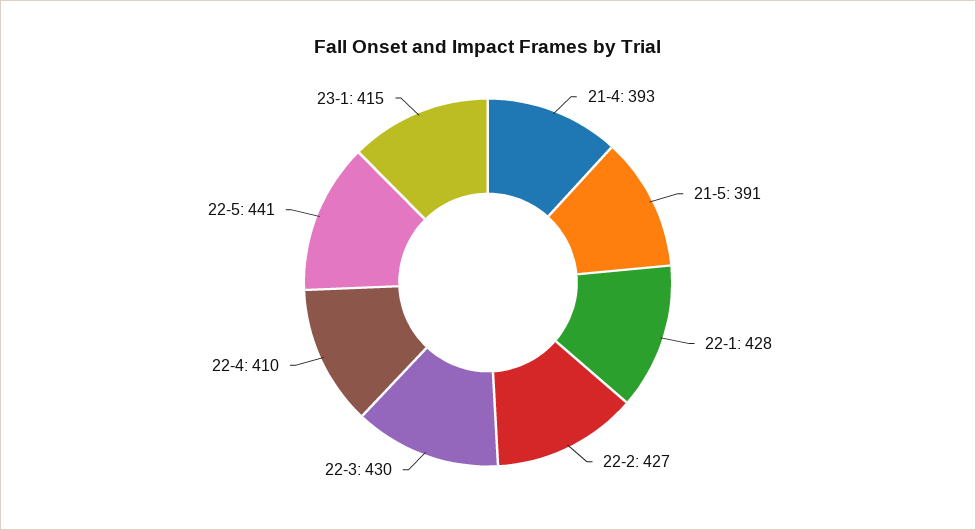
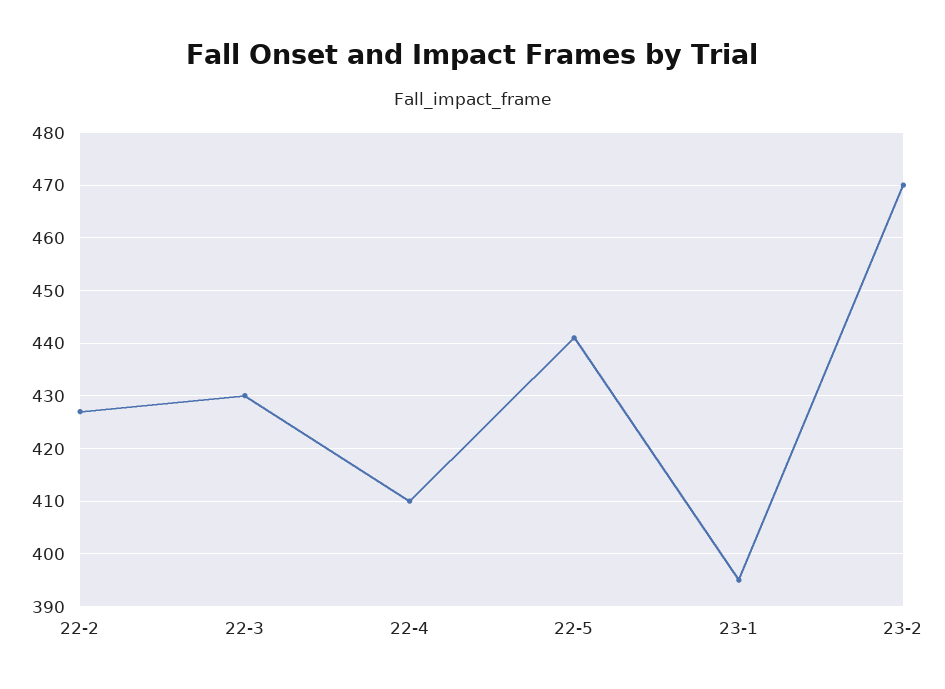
21-4: 393 -> none
21-5: 391 -> none
22-1: 428 -> none
23-1: 415 -> 395
23-2: none -> 470

